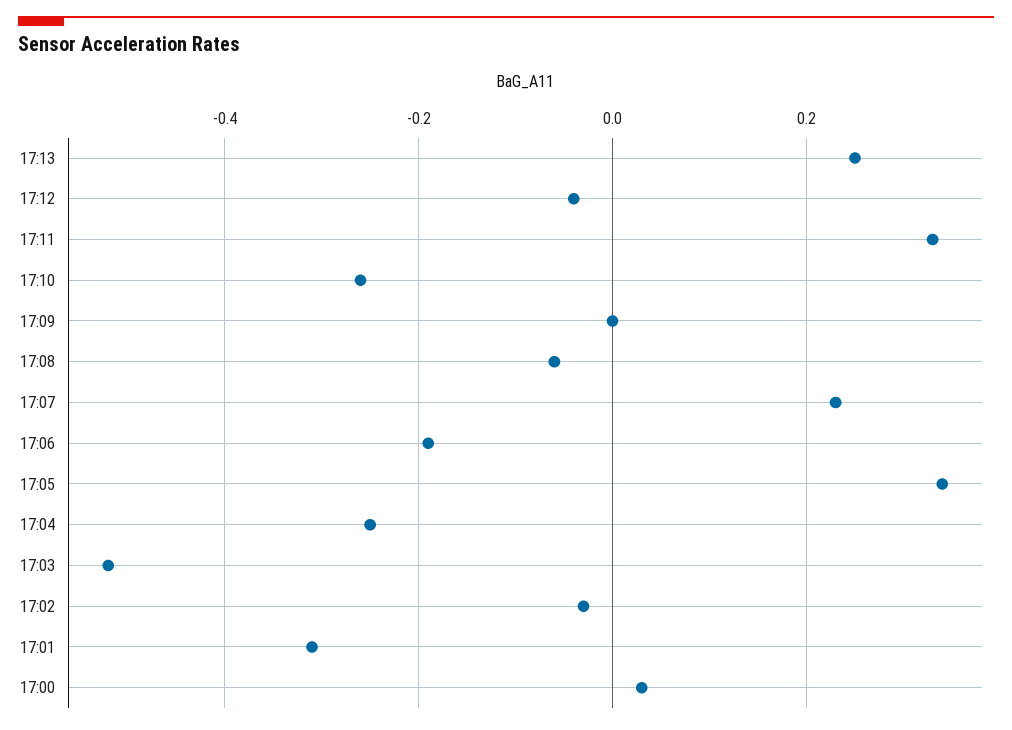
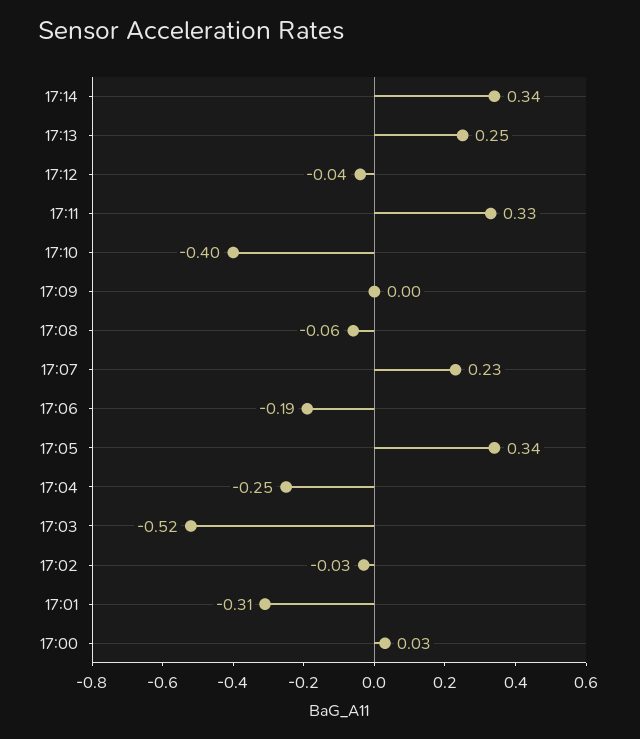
17:10: -0.25 -> -0.4
17:14: none -> 0.34

